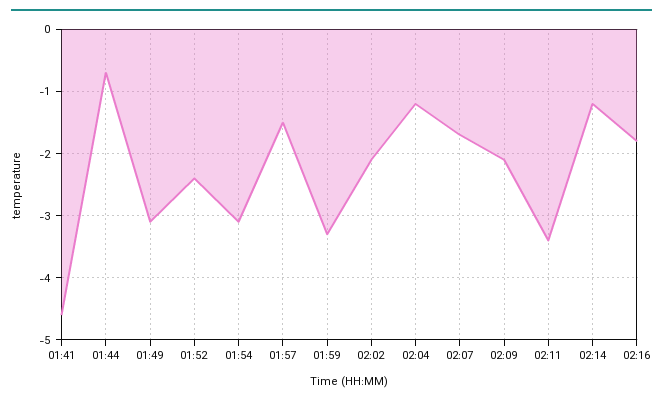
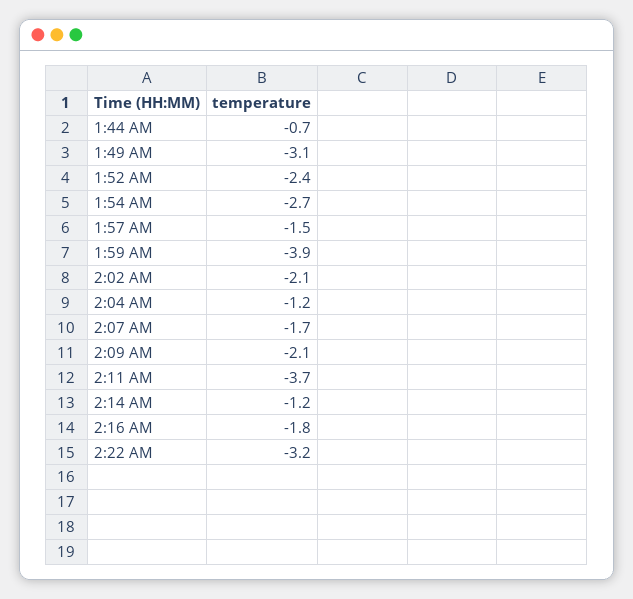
01:41: -4.6 -> none
01:54: -3.1 -> -2.7
01:59: -3.3 -> -3.9
02:11: -3.4 -> -3.7
2:22 AM: none -> -3.2

